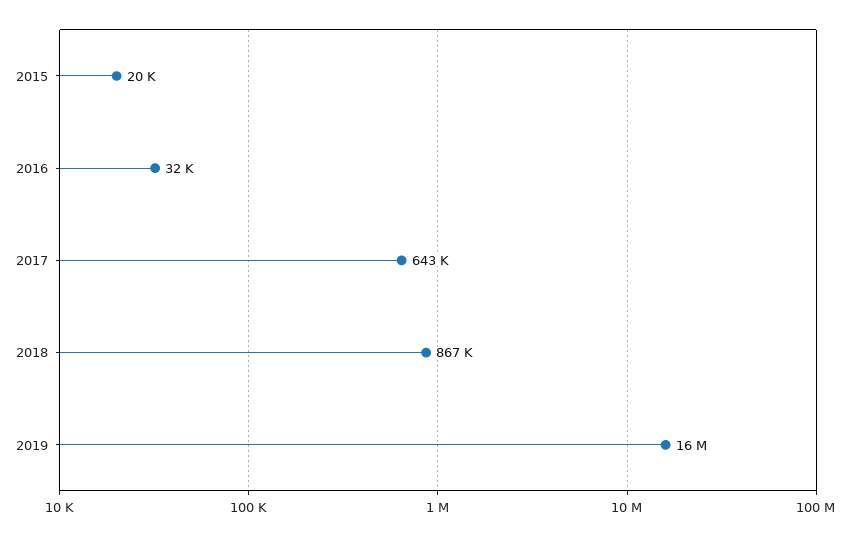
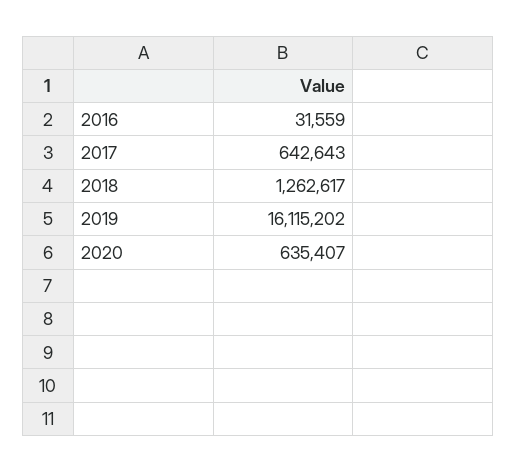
2015: 20000 -> none
2018: 867000 -> 1262617
2020: none -> 635407

